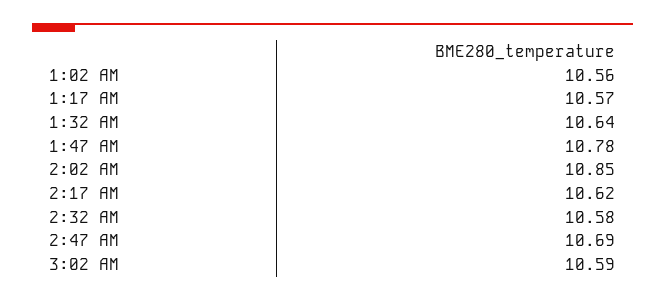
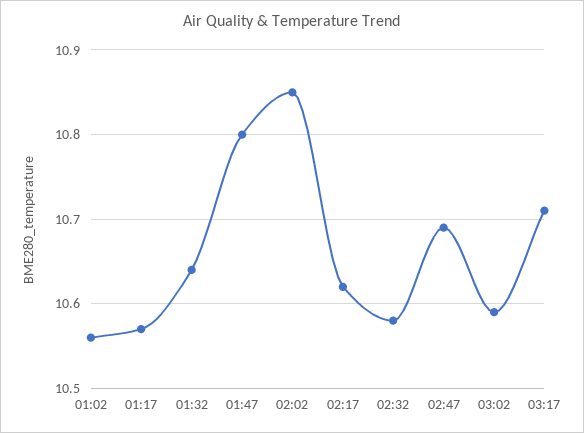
1:47 AM: 10.78 -> 10.8
03:17: none -> 10.71

